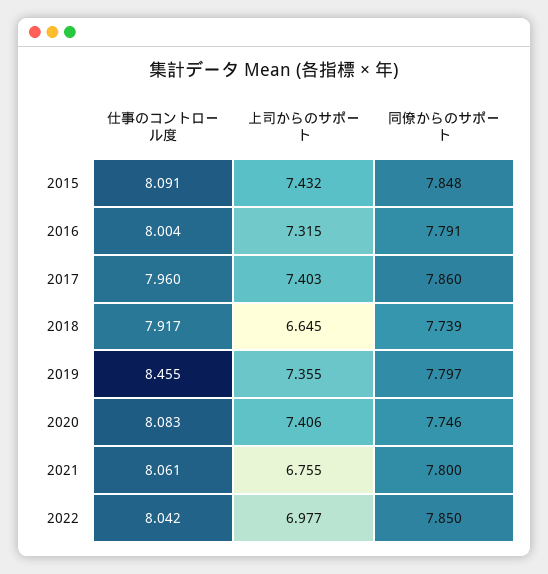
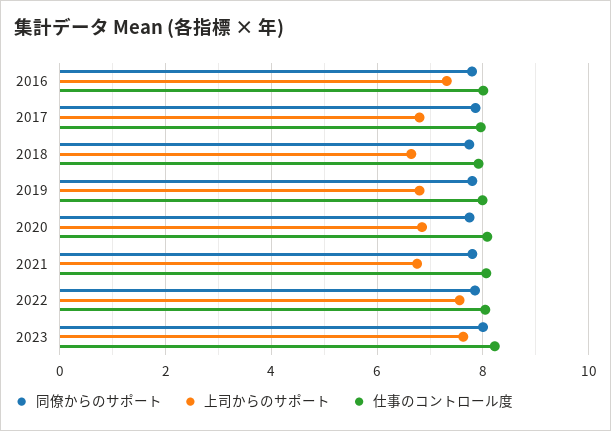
仕事のコントロール度, 2015: 8.091 -> none
上司からのサポート, 2015: 7.432 -> none
同僚からのサポート, 2015: 7.848 -> none
上司からのサポート, 2017: 7.403 -> 6.8
仕事のコントロール度, 2019: 8.455 -> 8
上司からのサポート, 2019: 7.355 -> 6.8
上司からのサポート, 2020: 7.406 -> 6.8
上司からのサポート, 2022: 6.977 -> 7.6
同僚からのサポート, 2023: none -> 8
上司からのサポート, 2023: none -> 7.6
仕事のコントロール度, 2023: none -> 8.2

